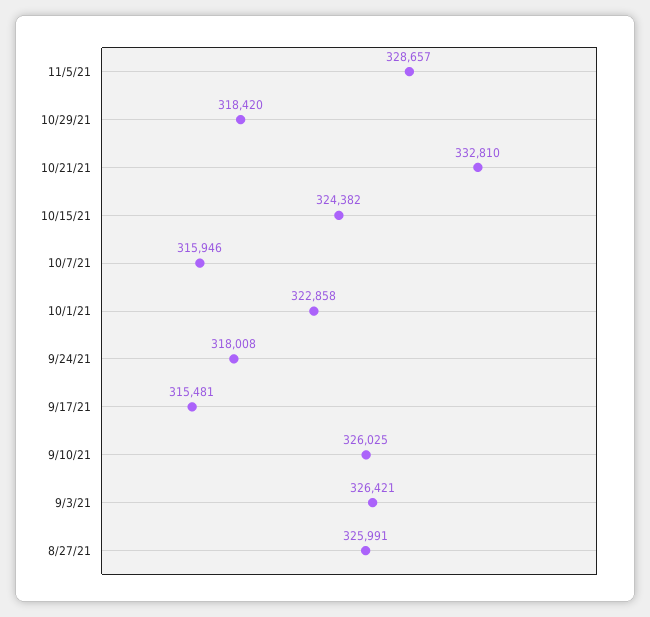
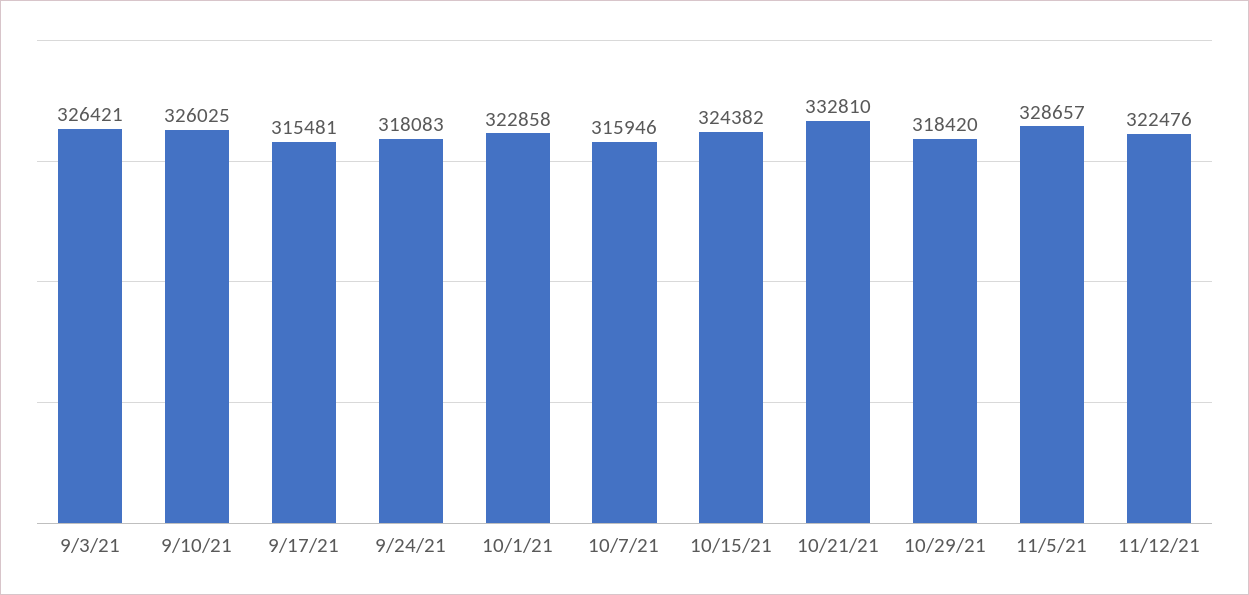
9/24/21: 318008 -> 318083
8/27/21: 325991 -> none
11/12/21: none -> 322476

